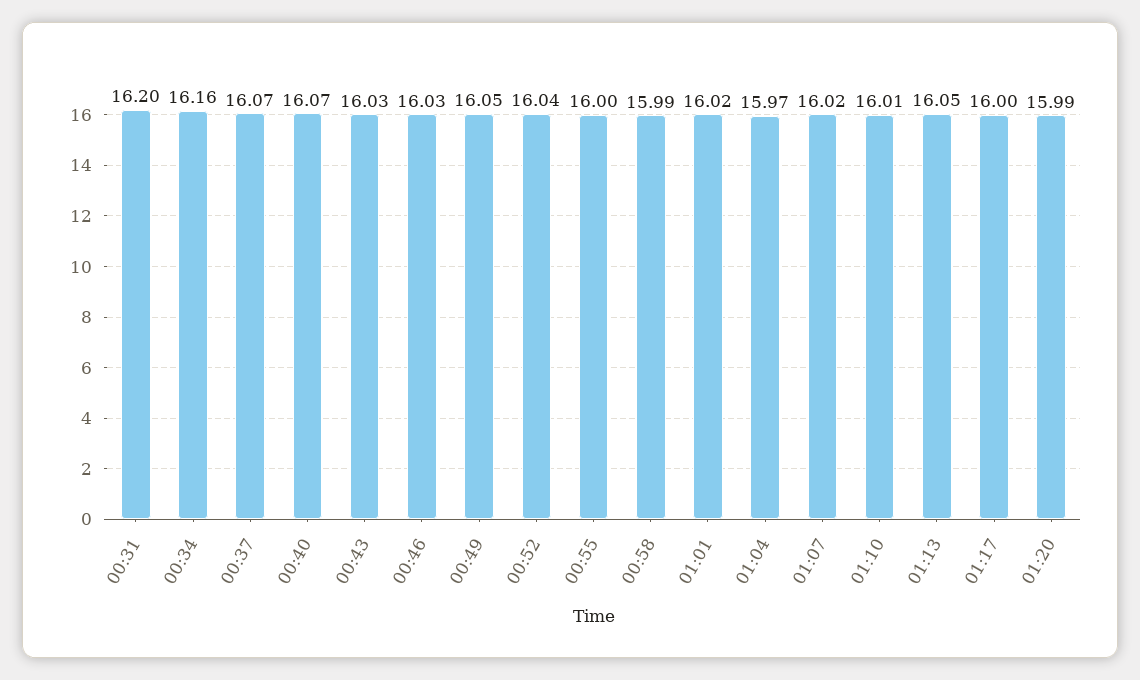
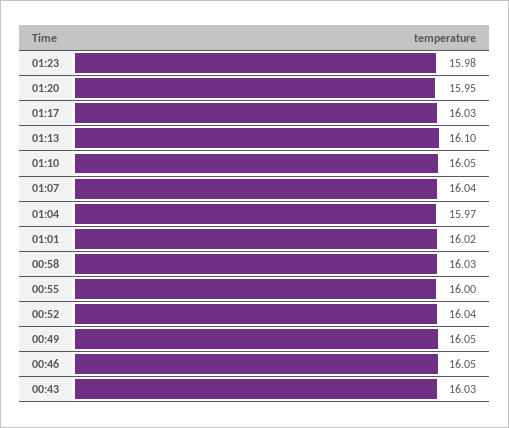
00:31: 16.2 -> none
00:34: 16.16 -> none
00:37: 16.07 -> none
00:40: 16.07 -> none
00:46: 16.03 -> 16.05
00:58: 15.99 -> 16.03
01:07: 16.02 -> 16.04
01:10: 16.01 -> 16.05
01:13: 16.05 -> 16.1
01:17: 16 -> 16.03
01:20: 15.99 -> 15.95
01:23: none -> 15.98

